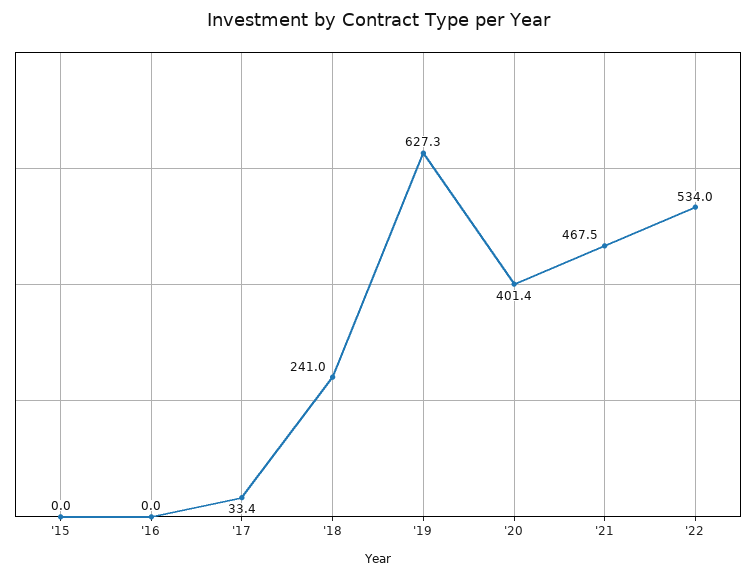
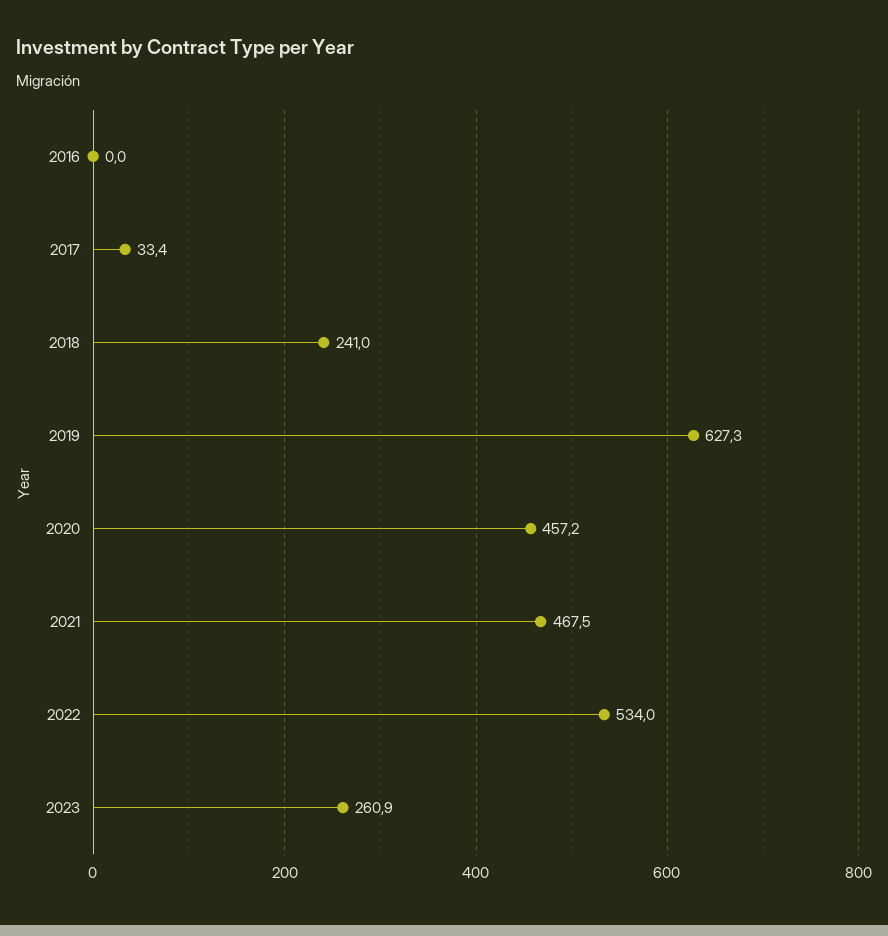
'15: 0 -> none
'20: 401.4 -> 457.2
2023: none -> 260.9

